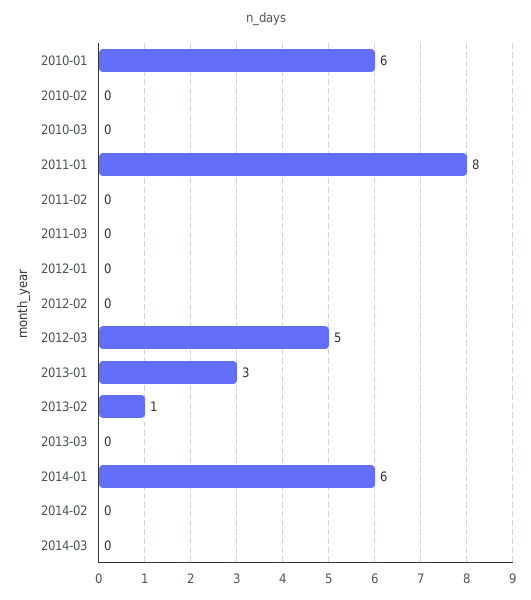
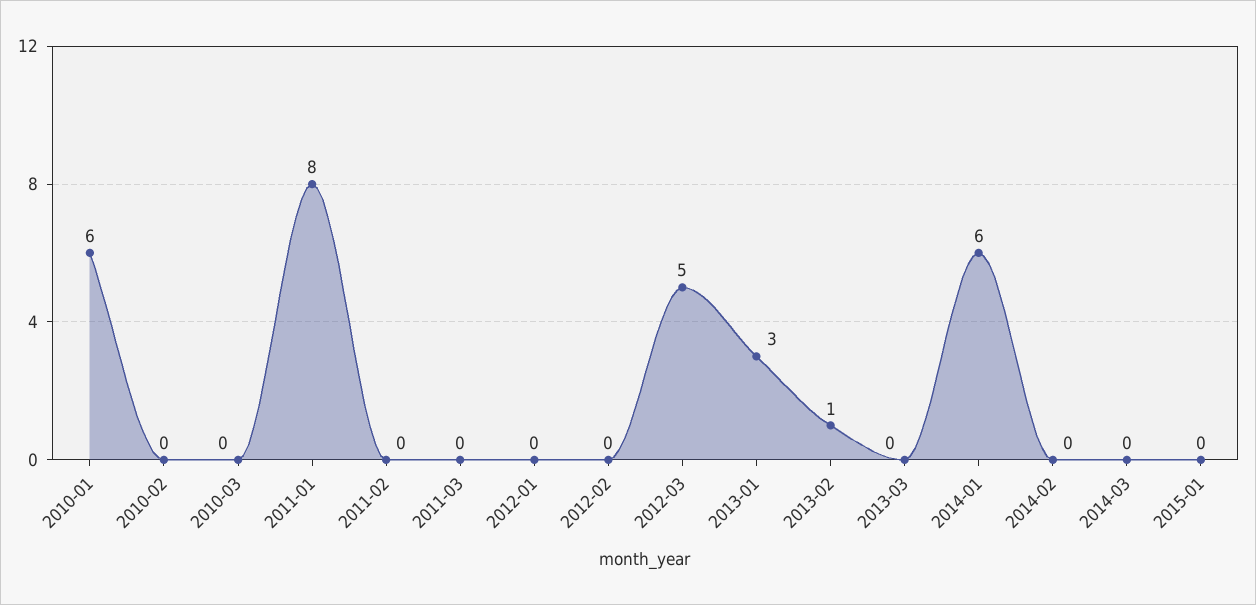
2015-01: none -> 0

